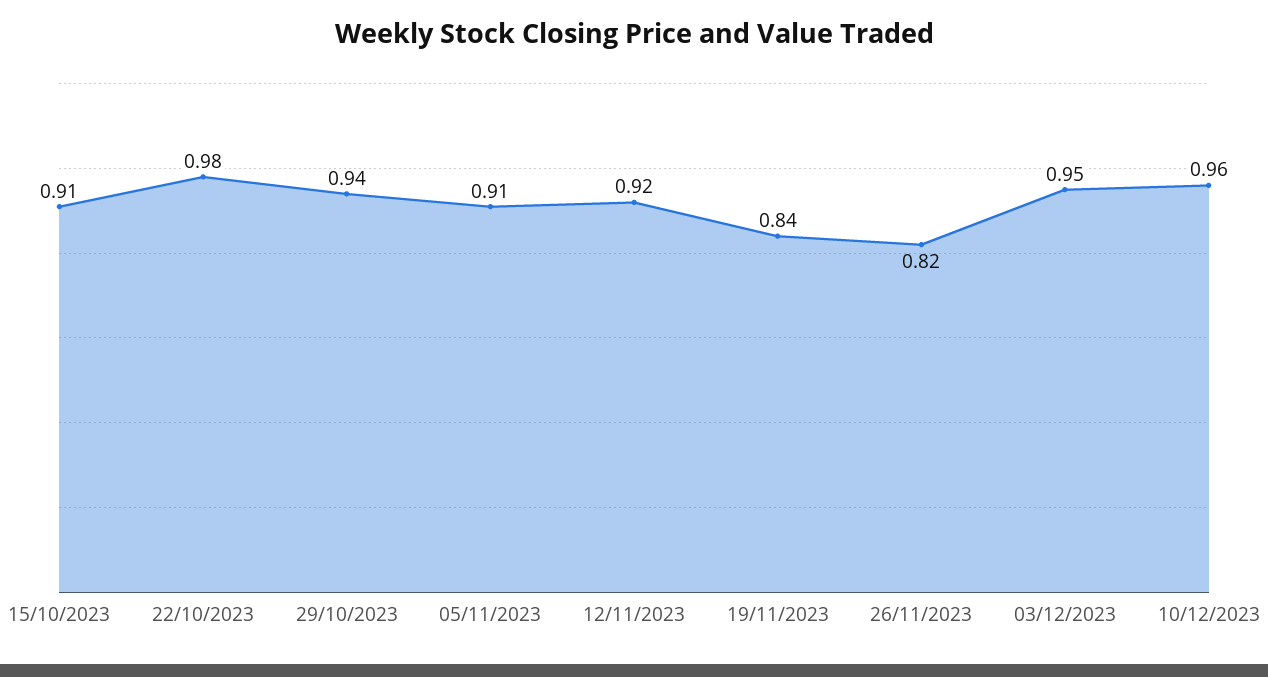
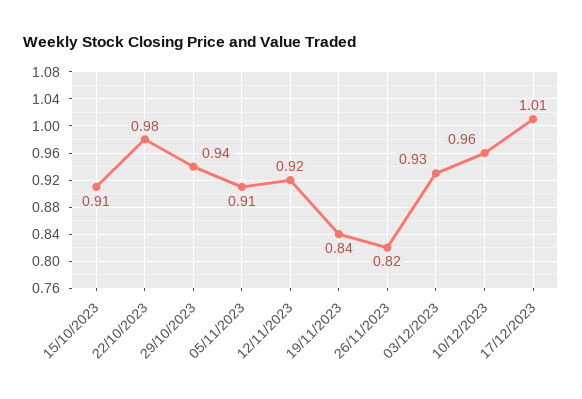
03/12/2023: 0.95 -> 0.93
17/12/2023: none -> 1.01

